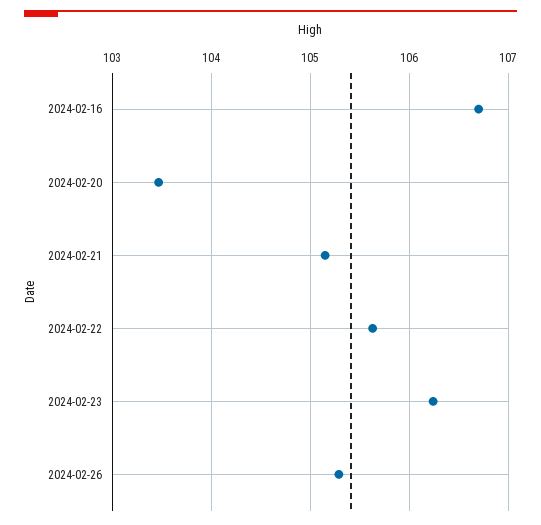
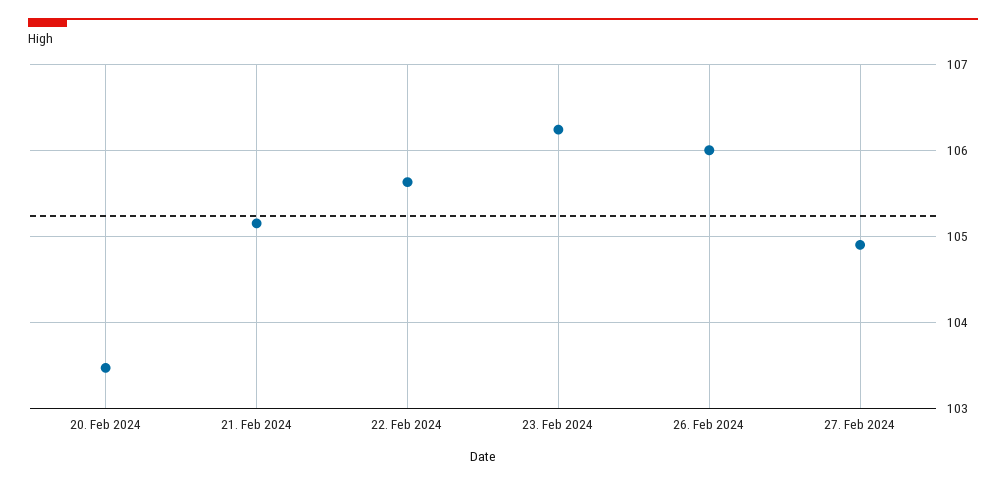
2024-02-16: 106.7 -> none
2024-02-26: 105.3 -> 106
27. Feb 2024: none -> 104.9

